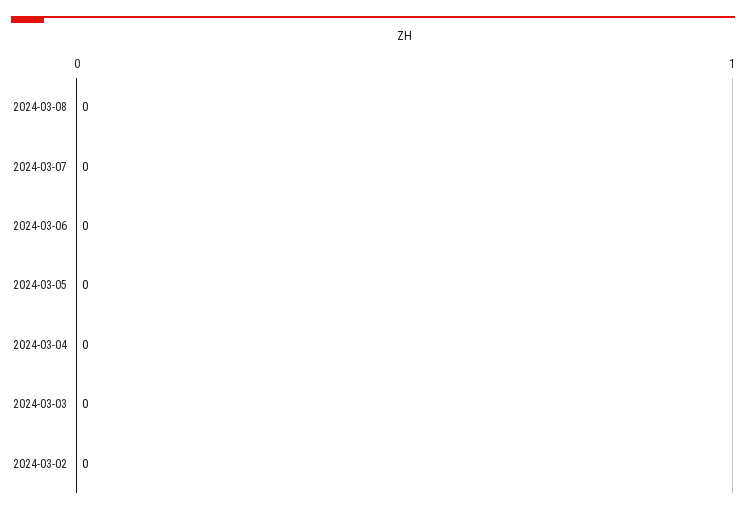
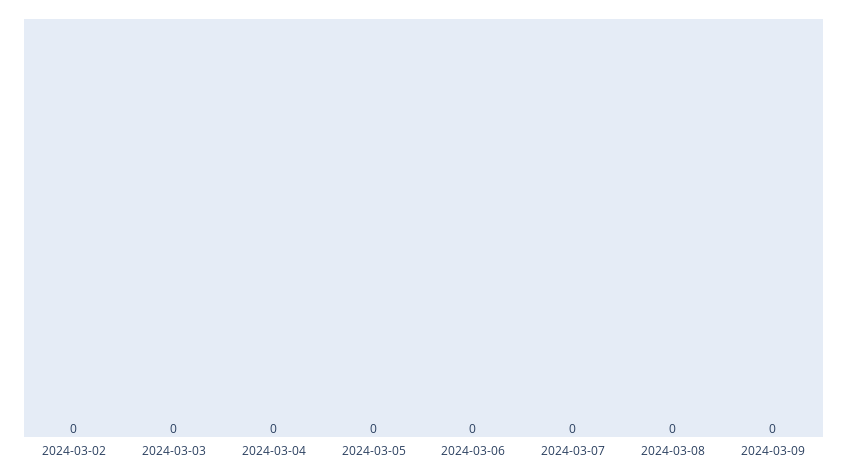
2024-03-09: none -> 0

